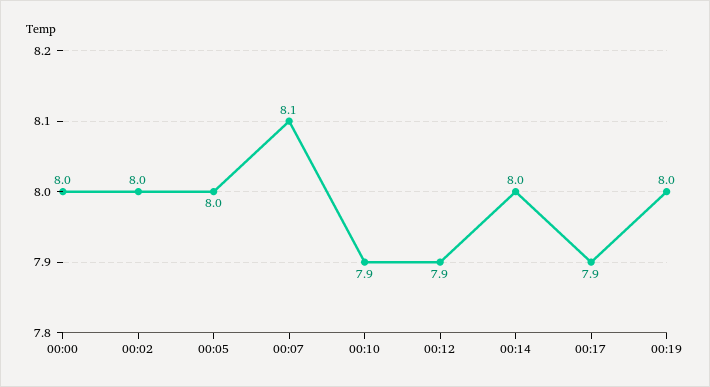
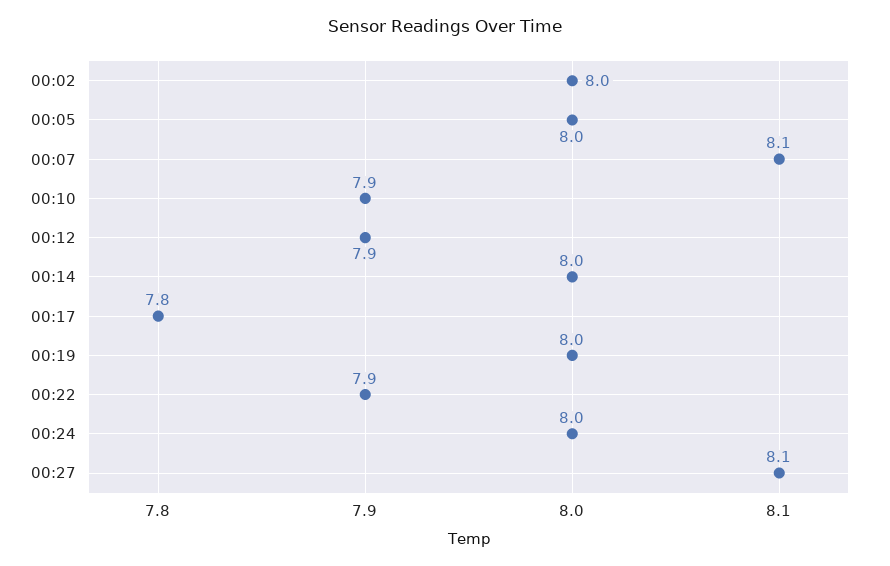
00:00: 8 -> none
00:17: 7.9 -> 7.8
00:22: none -> 7.9
00:24: none -> 8
00:27: none -> 8.1

